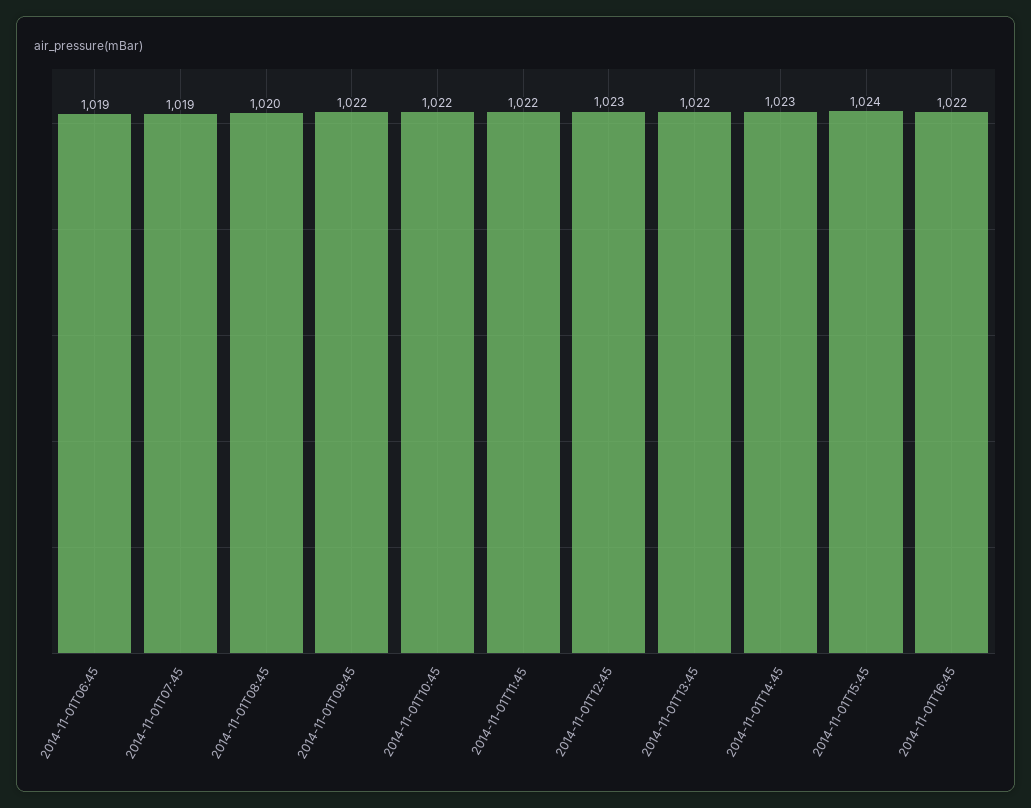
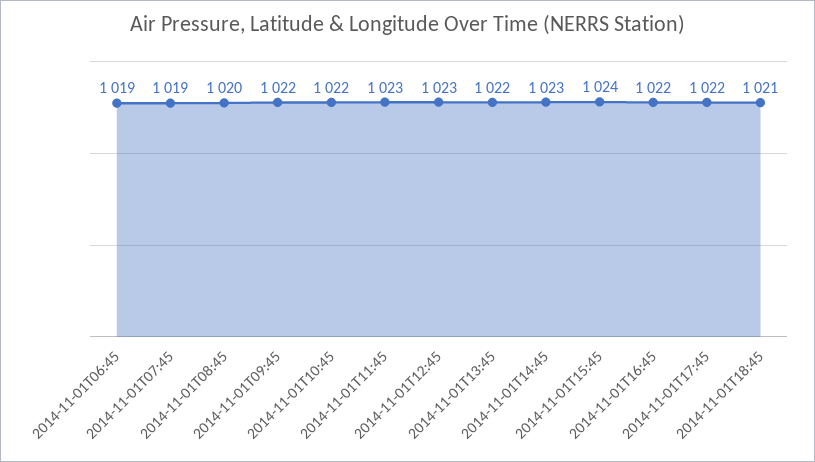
2014-11-01T11:45: 1022 -> 1023
2014-11-01T17:45: none -> 1022
2014-11-01T18:45: none -> 1021

